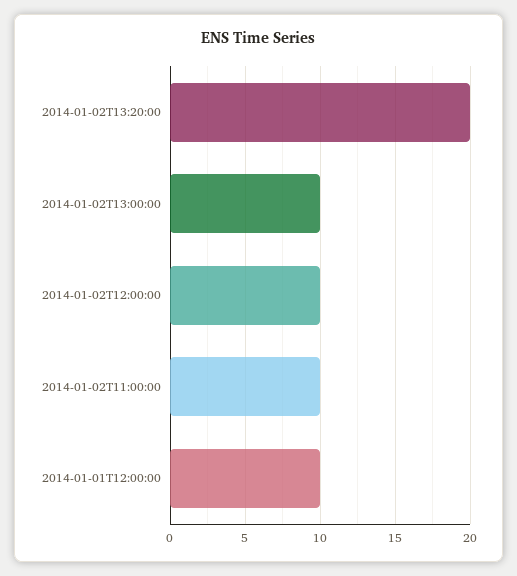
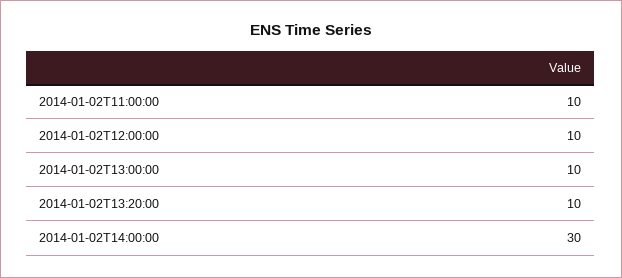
2014-01-02T13:20:00: 20 -> 10
2014-01-01T12:00:00: 10 -> none
2014-01-02T14:00:00: none -> 30

